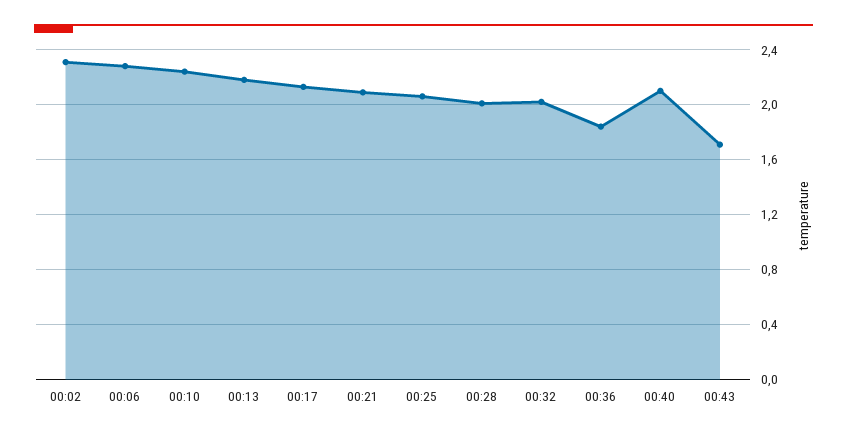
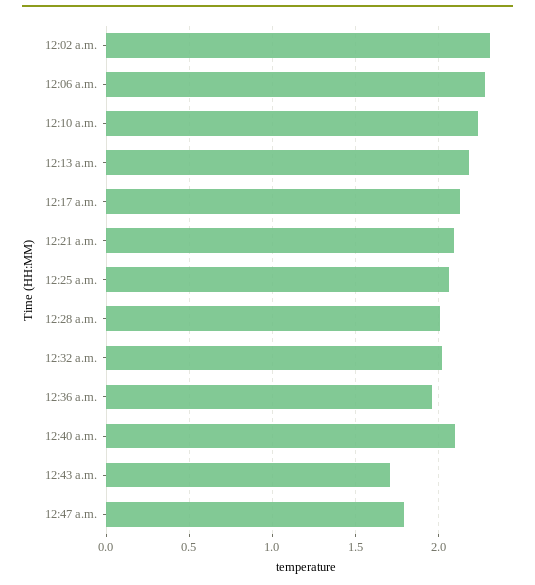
00:36: 1.85 -> 1.95
12:47 a.m.: none -> 1.8

